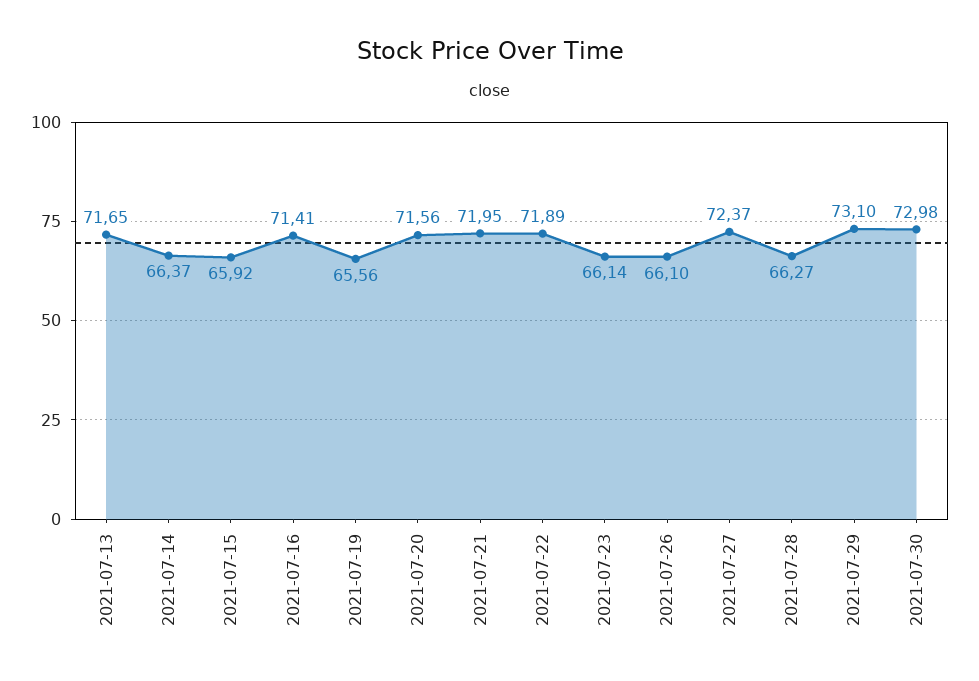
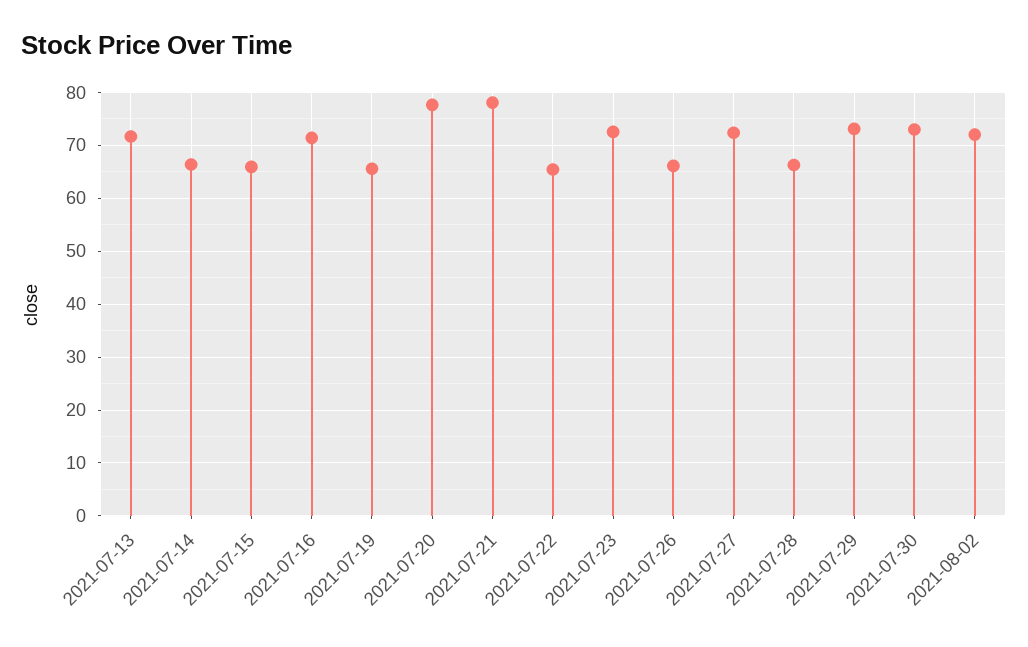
2021-07-20: 71.56 -> 78
2021-07-21: 71.95 -> 78
2021-07-22: 71.89 -> 66
2021-07-23: 66.14 -> 72
2021-08-02: none -> 72

